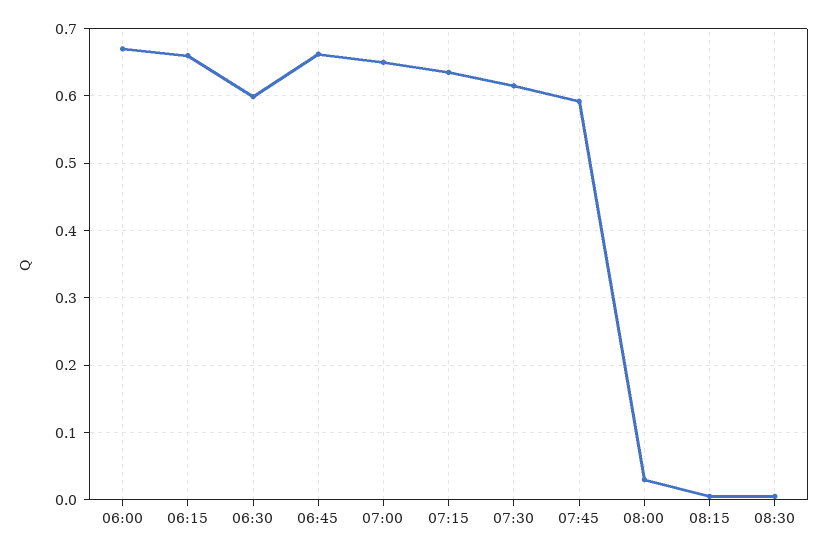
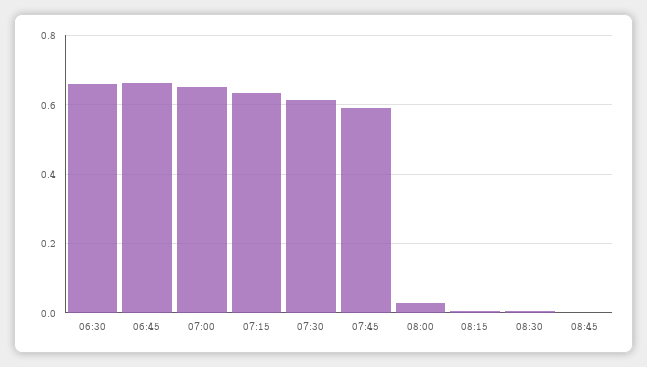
06:00: 0.67 -> none
06:15: 0.66 -> none
06:30: 0.6 -> 0.66
08:45: none -> 0

